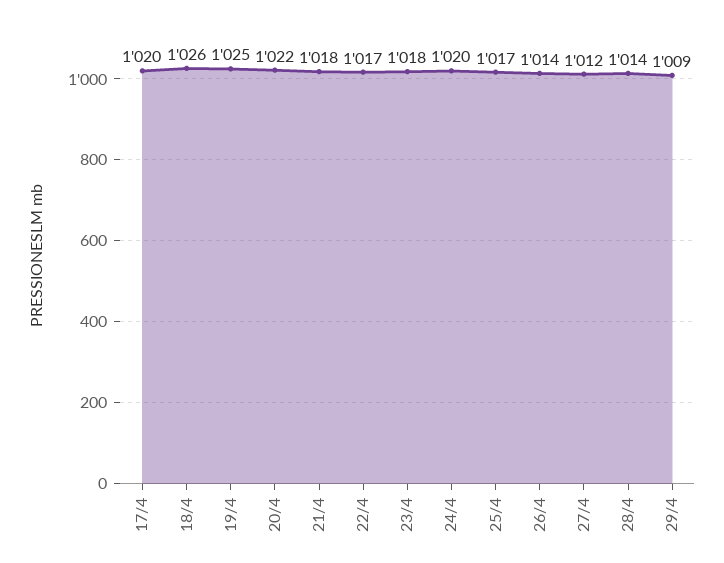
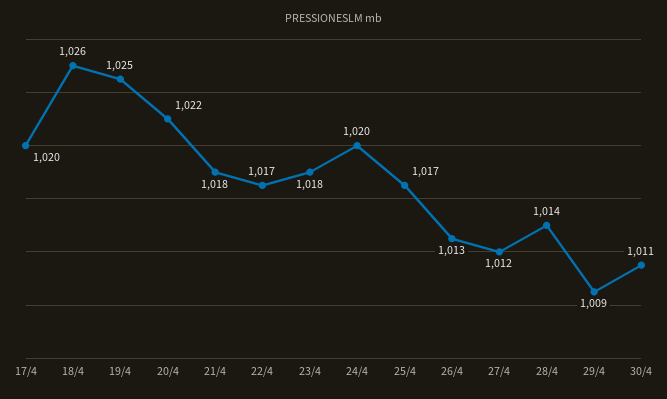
26/4: 1014 -> 1013
30/4: none -> 1011

